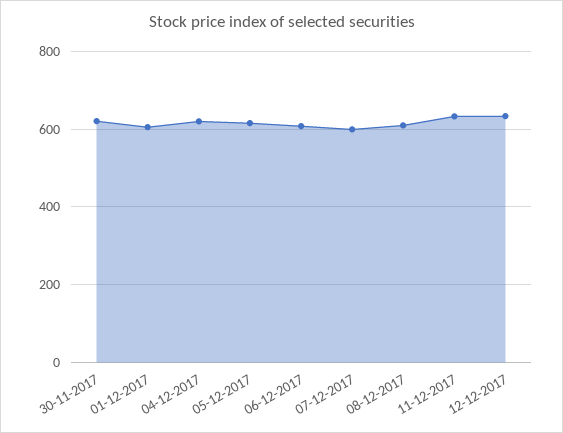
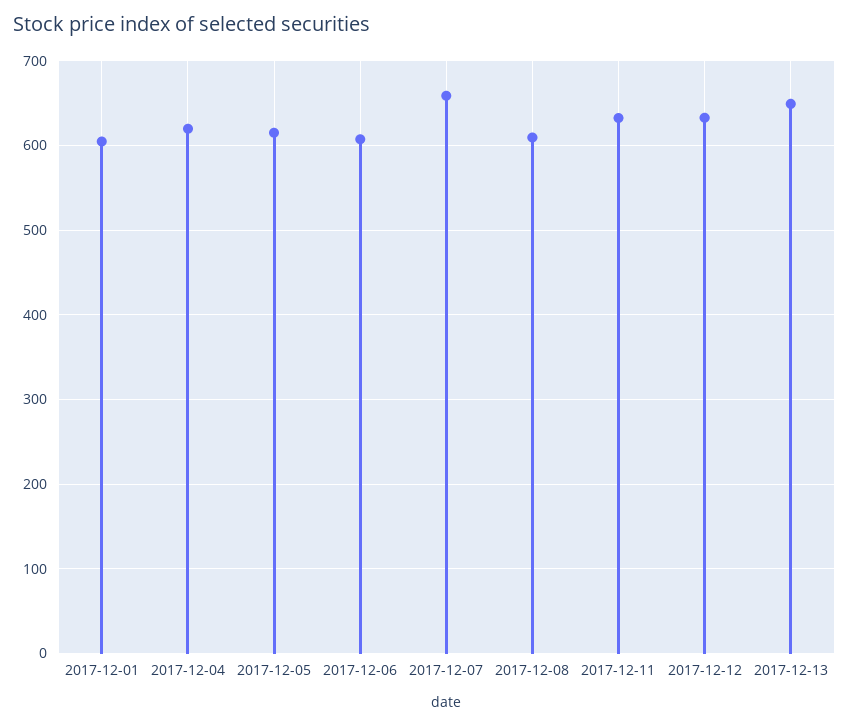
30-11-2017: 620 -> none
07-12-2017: 600 -> 660
2017-12-13: none -> 650

